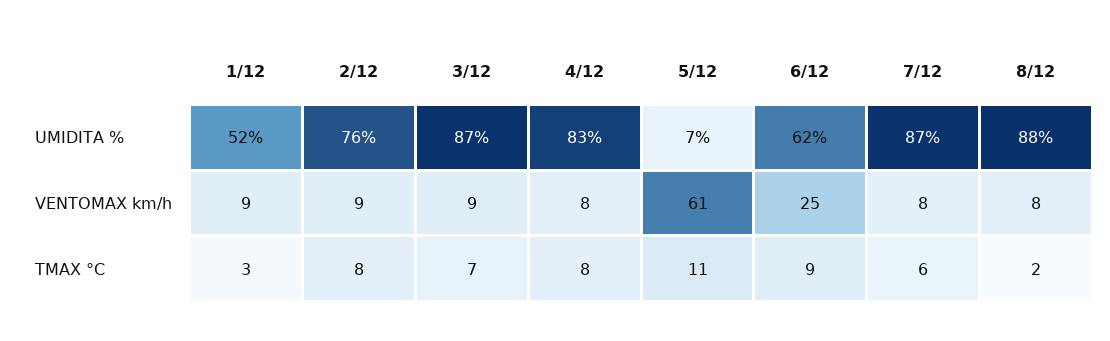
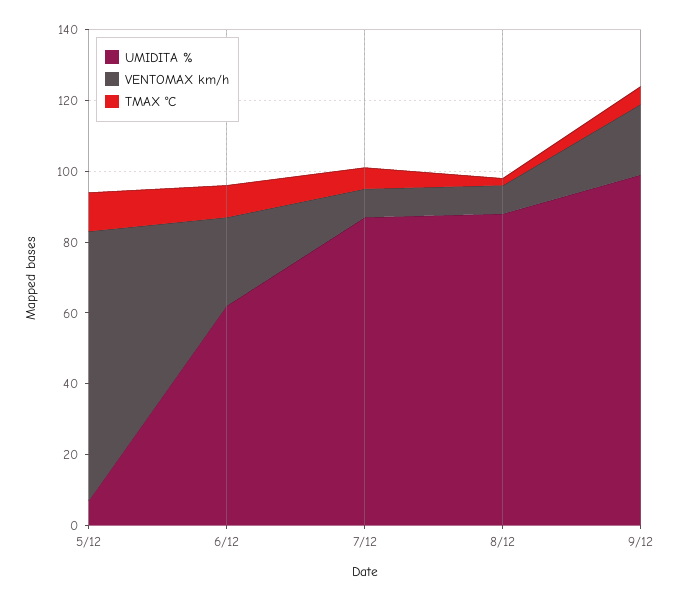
UMIDITA %, 1/12: 52 -> none
UMIDITA %, 2/12: 76 -> none
UMIDITA %, 3/12: 87 -> none
UMIDITA %, 4/12: 83 -> none
VENTOMAX km/h, 1/12: 9 -> none
VENTOMAX km/h, 2/12: 9 -> none
VENTOMAX km/h, 3/12: 9 -> none
VENTOMAX km/h, 4/12: 8 -> none
VENTOMAX km/h, 5/12: 61 -> 75
TMAX °C, 1/12: 3 -> none
TMAX °C, 2/12: 8 -> none
TMAX °C, 3/12: 7 -> none
TMAX °C, 4/12: 8 -> none
UMIDITA %, 9/12: none -> 100
VENTOMAX km/h, 9/12: none -> 20
TMAX °C, 9/12: none -> 5

